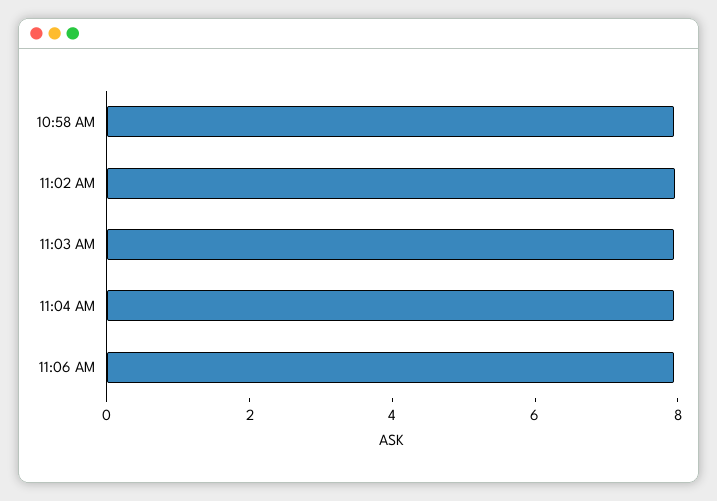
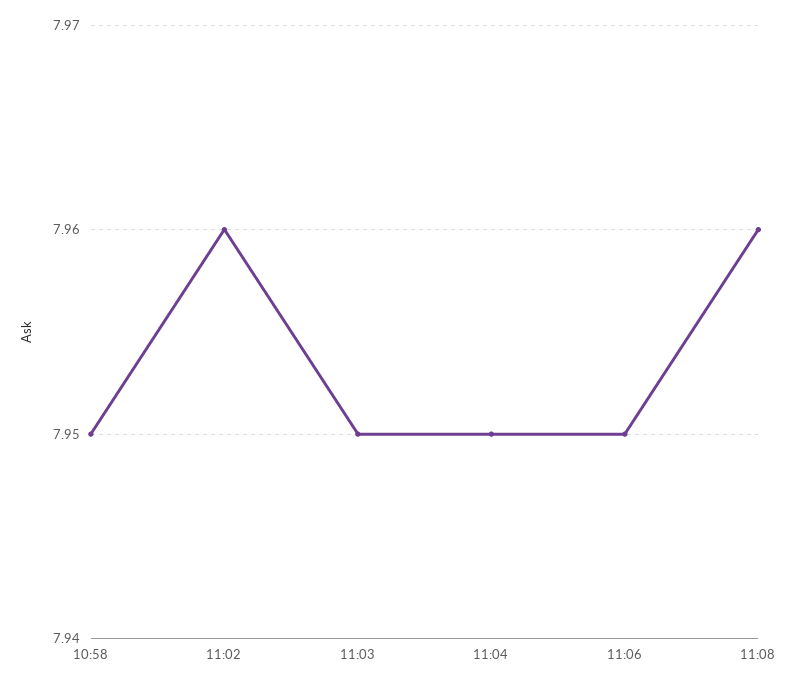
11:08: none -> 7.96

